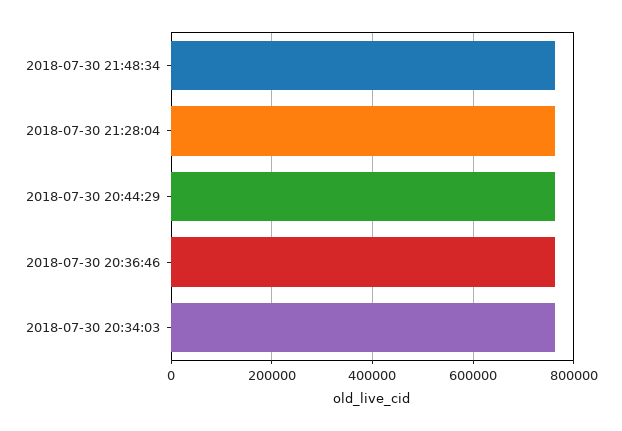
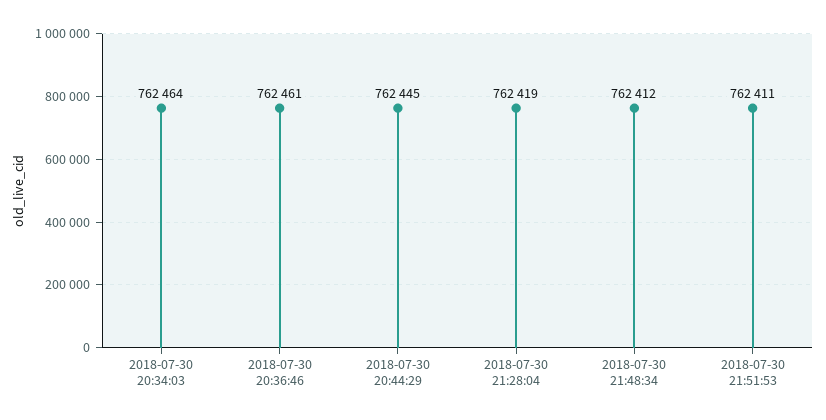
2018-07-30 21:51:53: none -> 762411

